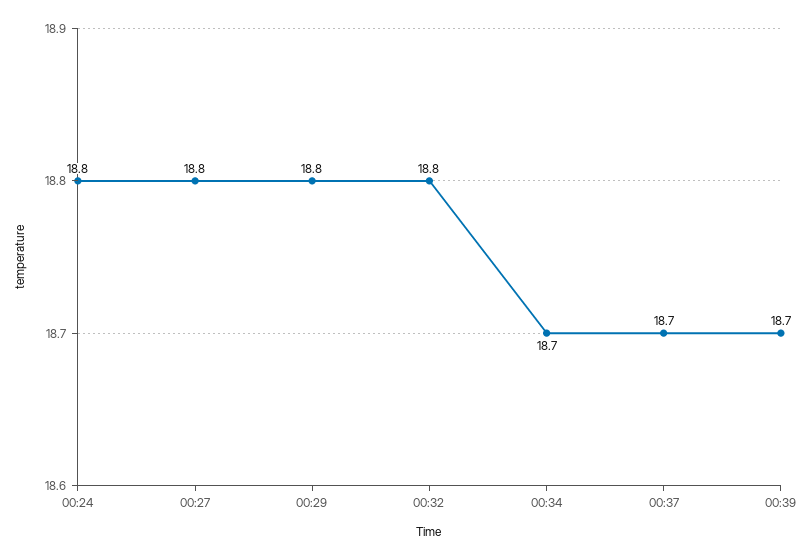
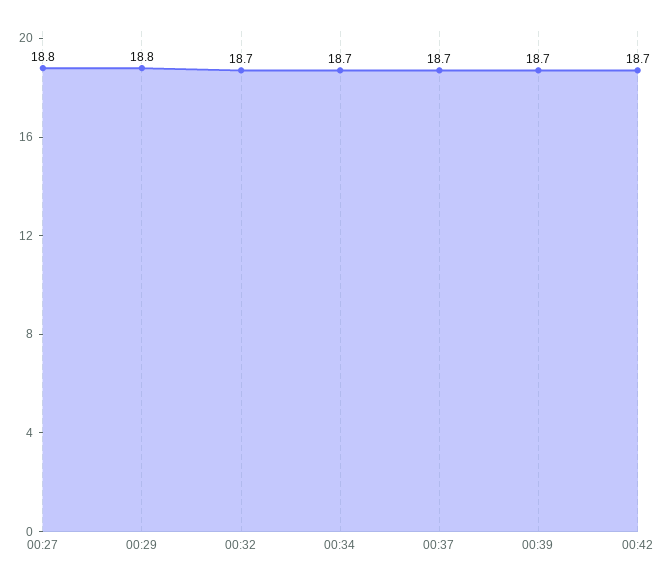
00:24: 18.8 -> none
00:32: 18.8 -> 18.7
00:42: none -> 18.7

